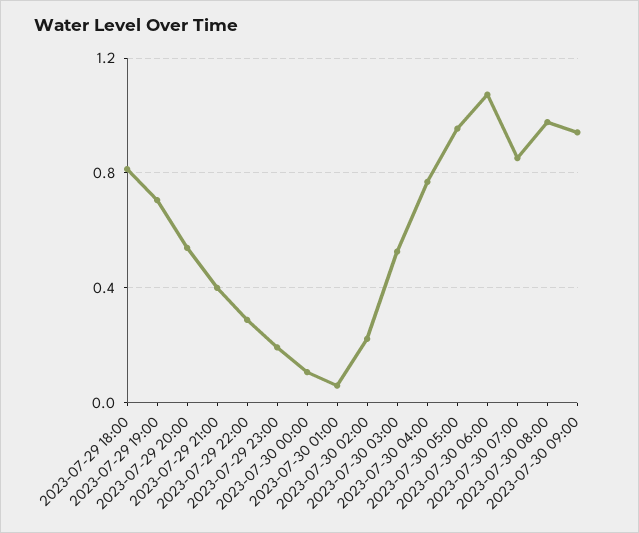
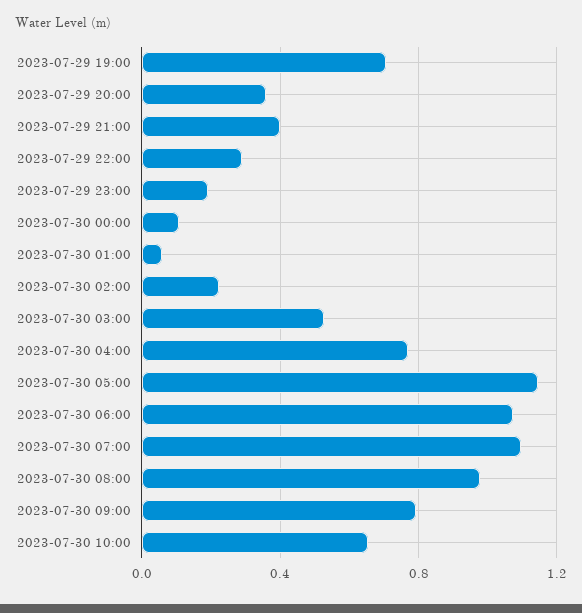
2023-07-29 18:00: 0.8 -> none
2023-07-29 20:00: 0.55 -> 0.35
2023-07-30 05:00: 0.95 -> 1.15
2023-07-30 07:00: 0.85 -> 1.1
2023-07-30 09:00: 0.95 -> 0.8
2023-07-30 10:00: none -> 0.65

